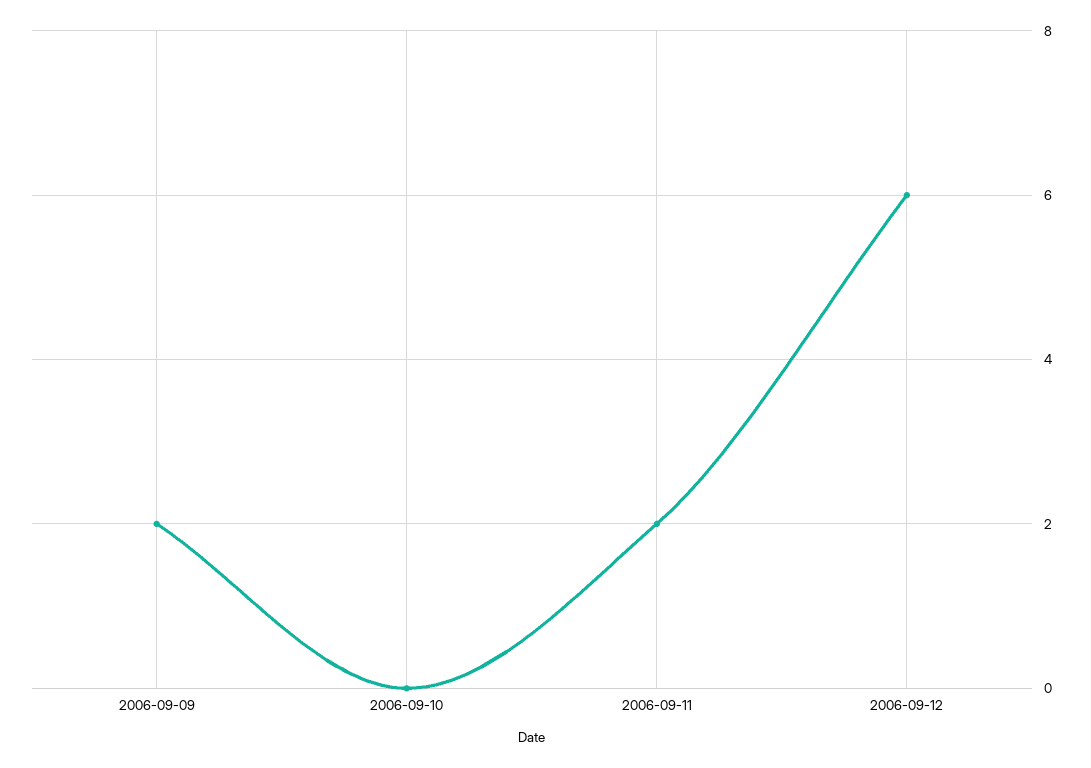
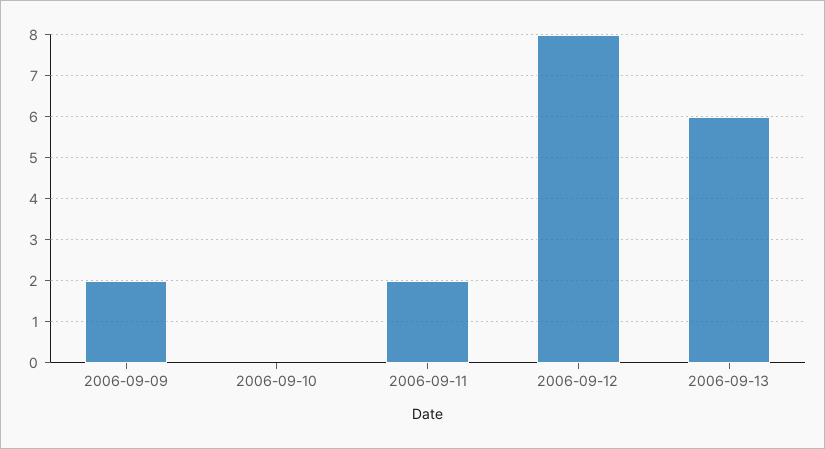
2006-09-12: 6 -> 8
2006-09-13: none -> 6

